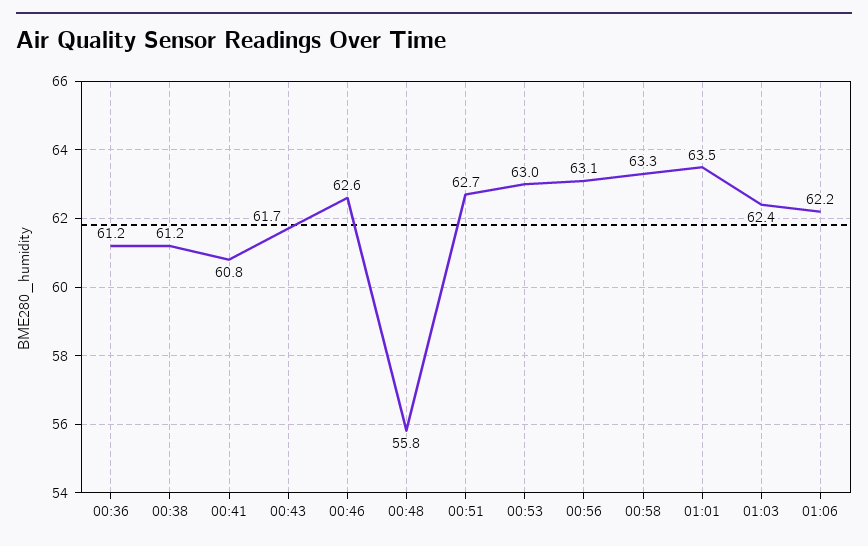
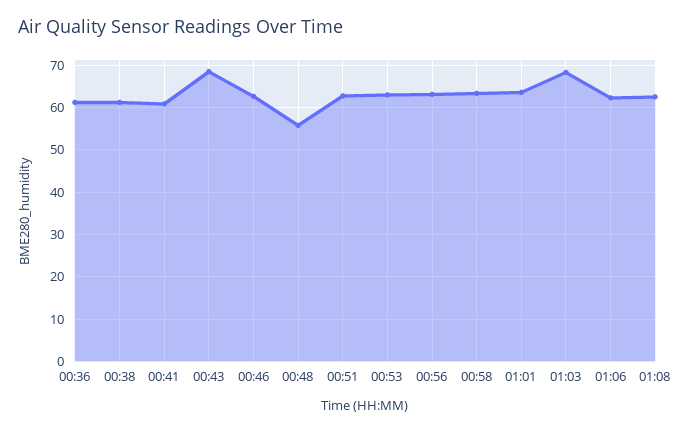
00:43: 61.7 -> 68
01:03: 62.4 -> 68
01:08: none -> 62

